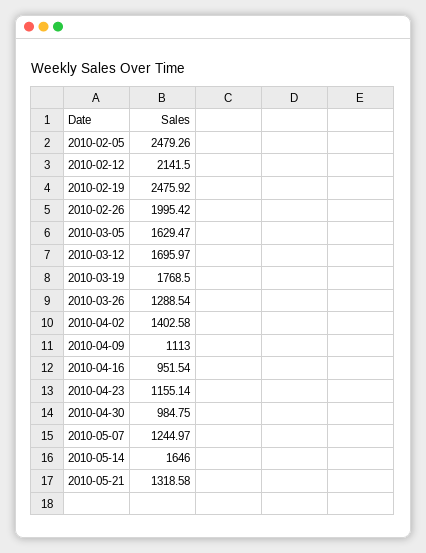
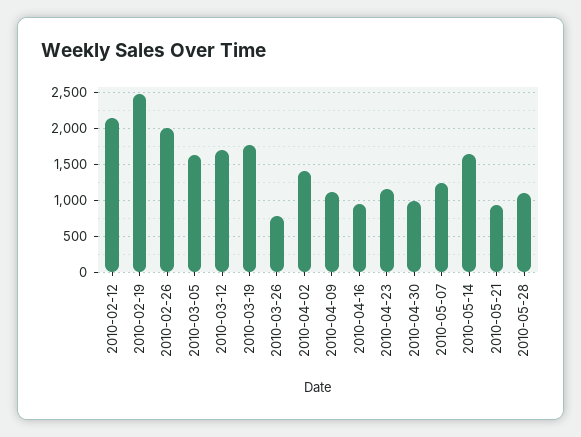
2010-02-05: 2479.26 -> none
2010-03-26: 1288.54 -> 800
2010-05-21: 1318.58 -> 900
2010-05-28: none -> 1100

